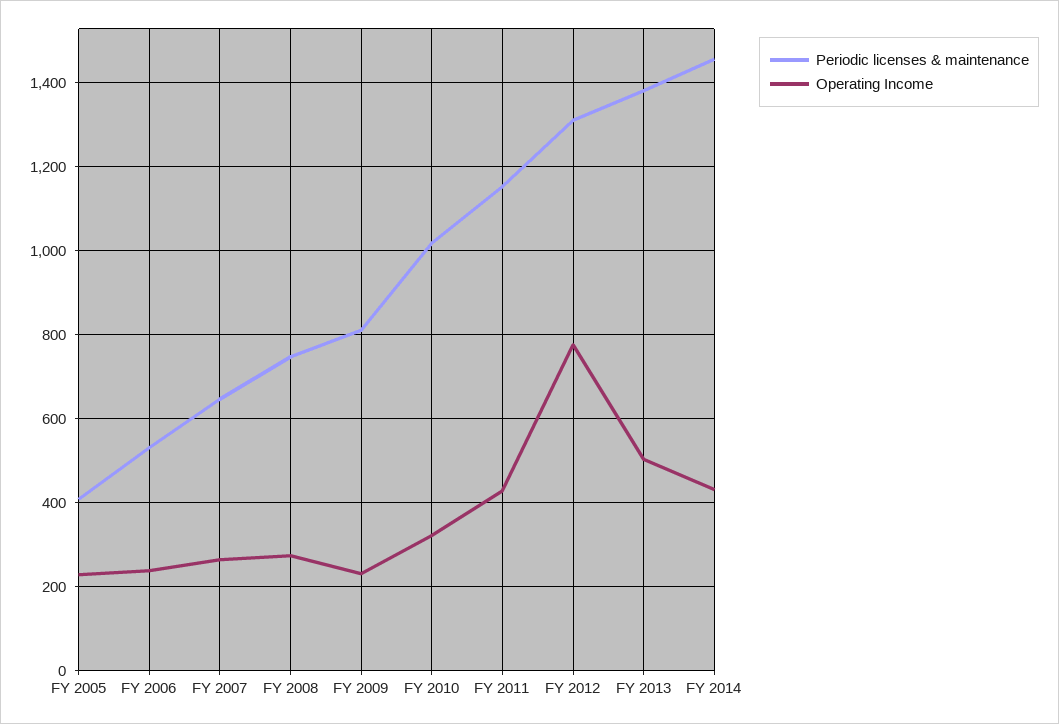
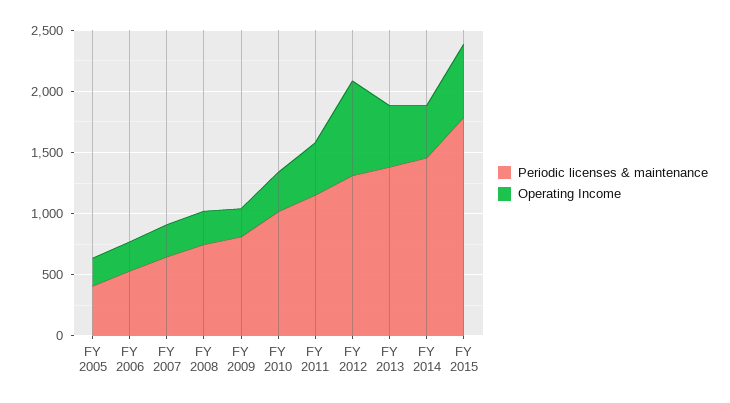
Periodic licenses & maintenance, FY 2015: none -> 1800
Operating Income, FY 2015: none -> 600

